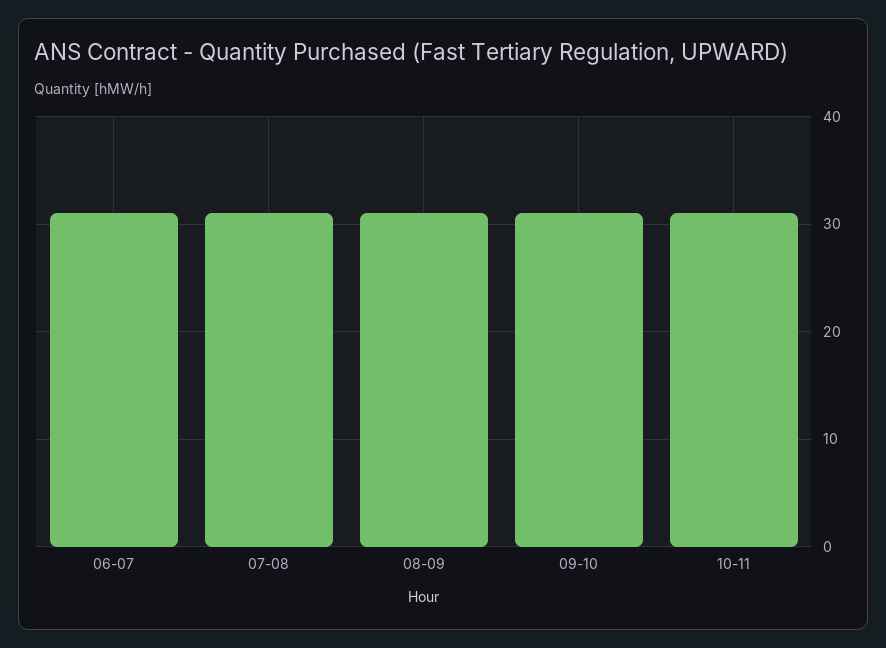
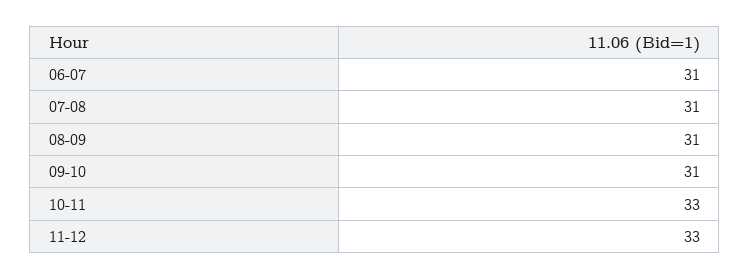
10-11: 31 -> 33
11-12: none -> 33

